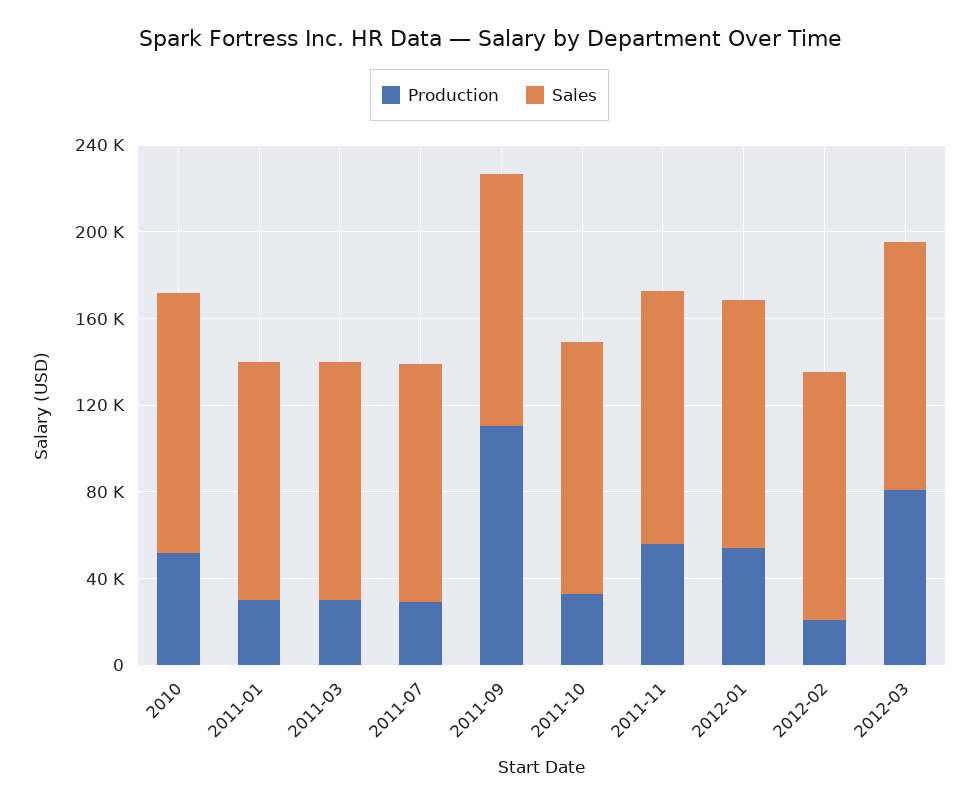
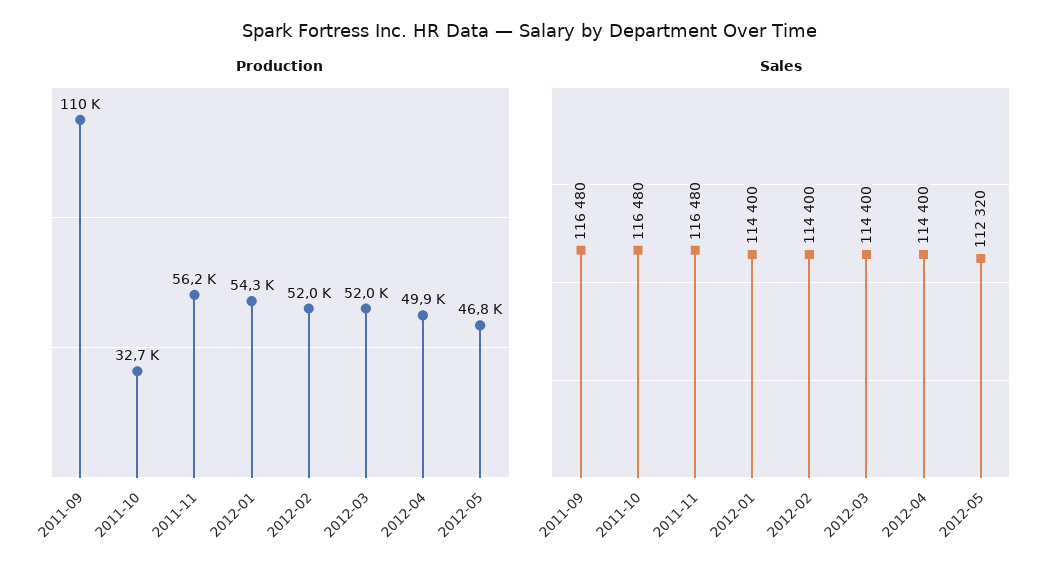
Production, 2010: 50000 -> none
Sales, 2010: 120000 -> none
Production, 2011-01: 30000 -> none
Sales, 2011-01: 110000 -> none
Production, 2011-03: 30000 -> none
Sales, 2011-03: 110000 -> none
Production, 2011-07: 30000 -> none
Sales, 2011-07: 110000 -> none
Production, 2012-02: 20000 -> 52000
Production, 2012-03: 80000 -> 52000
Production, 2012-04: none -> 49900
Production, 2012-05: none -> 46800
Sales, 2012-04: none -> 114400
Sales, 2012-05: none -> 112320

